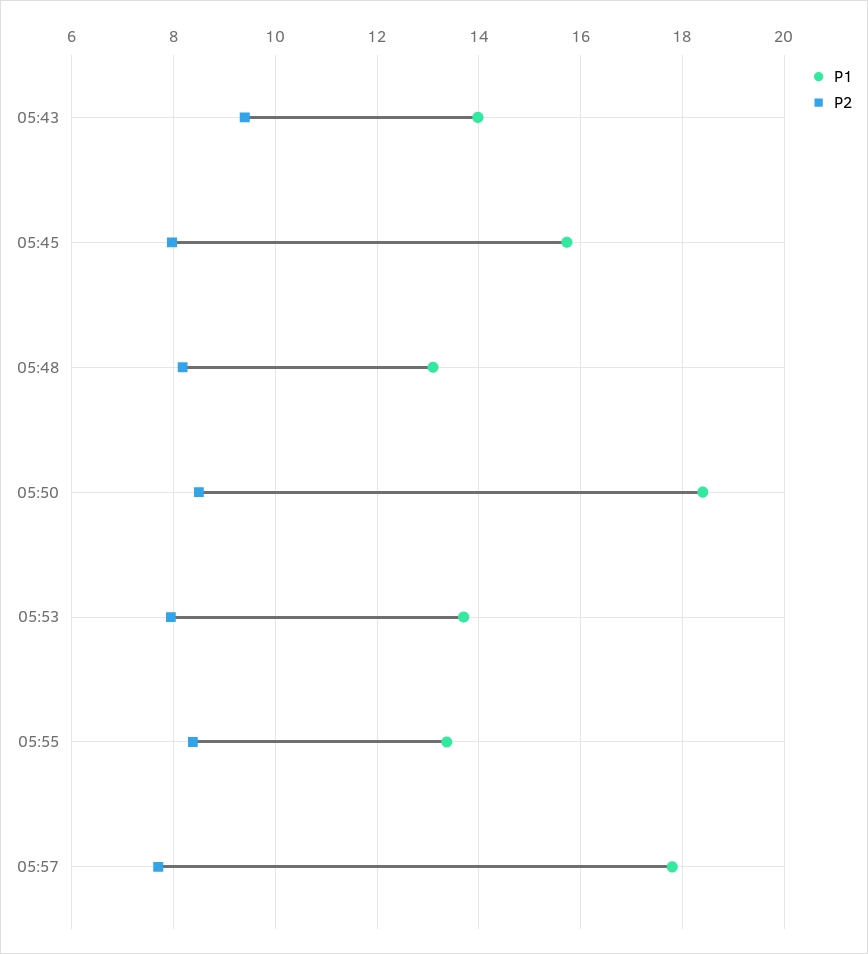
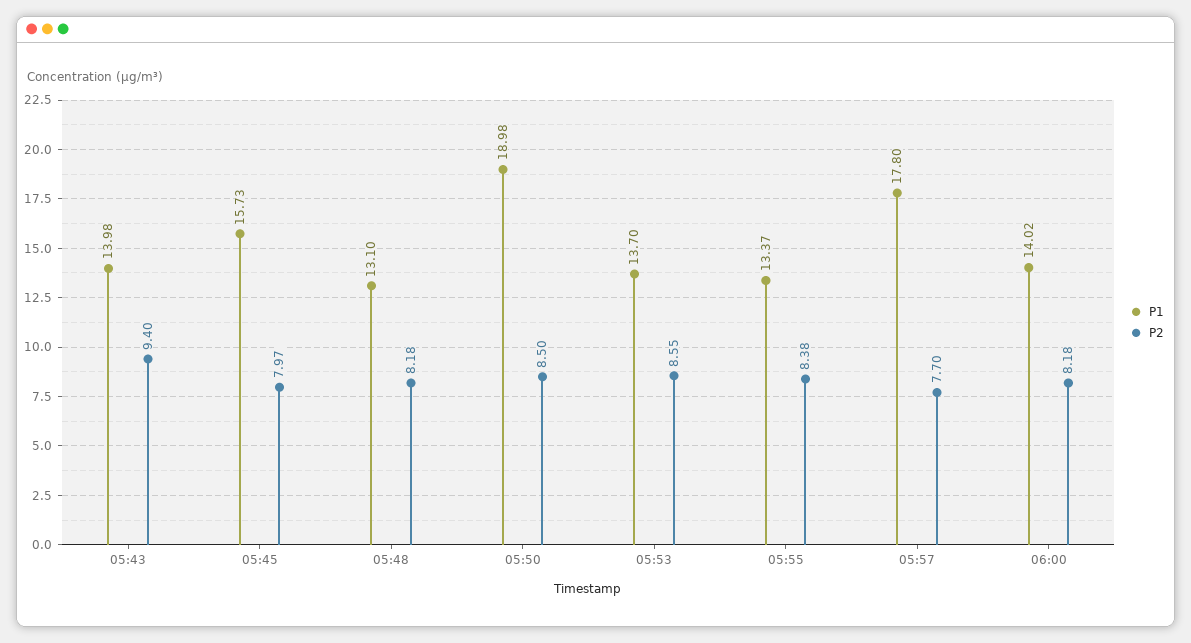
P1, 05:50: 18.4 -> 18.98
P2, 05:53: 8 -> 8.55
P1, 06:00: none -> 14.02
P2, 06:00: none -> 8.18

